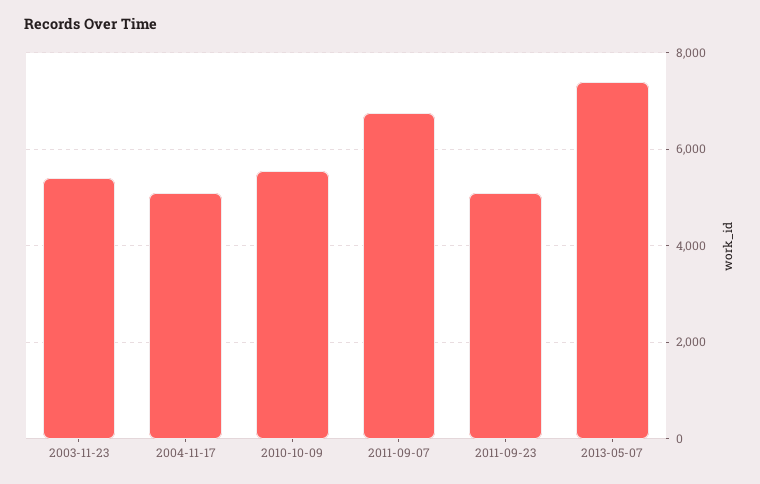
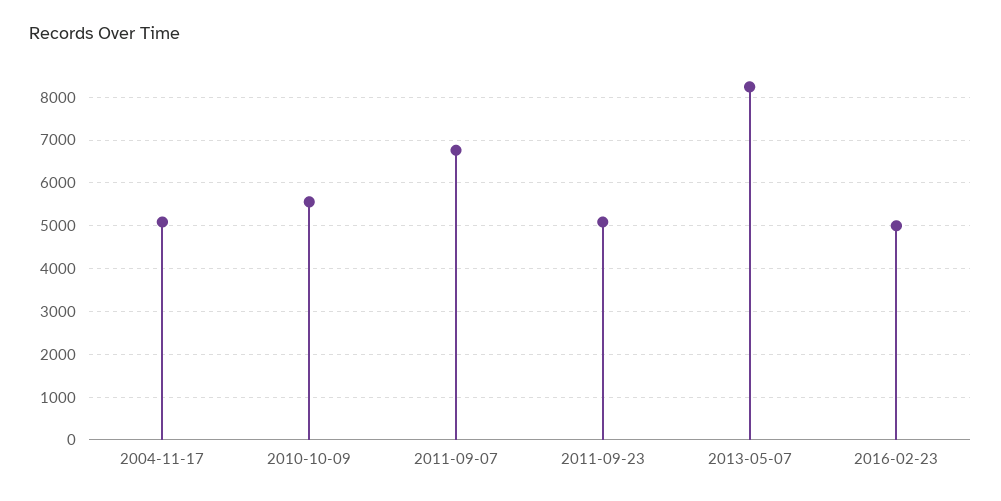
2003-11-23: 5400 -> none
2013-05-07: 7400 -> 8200
2016-02-23: none -> 5000

